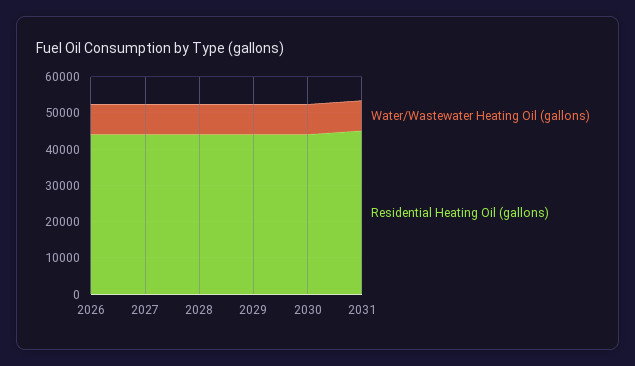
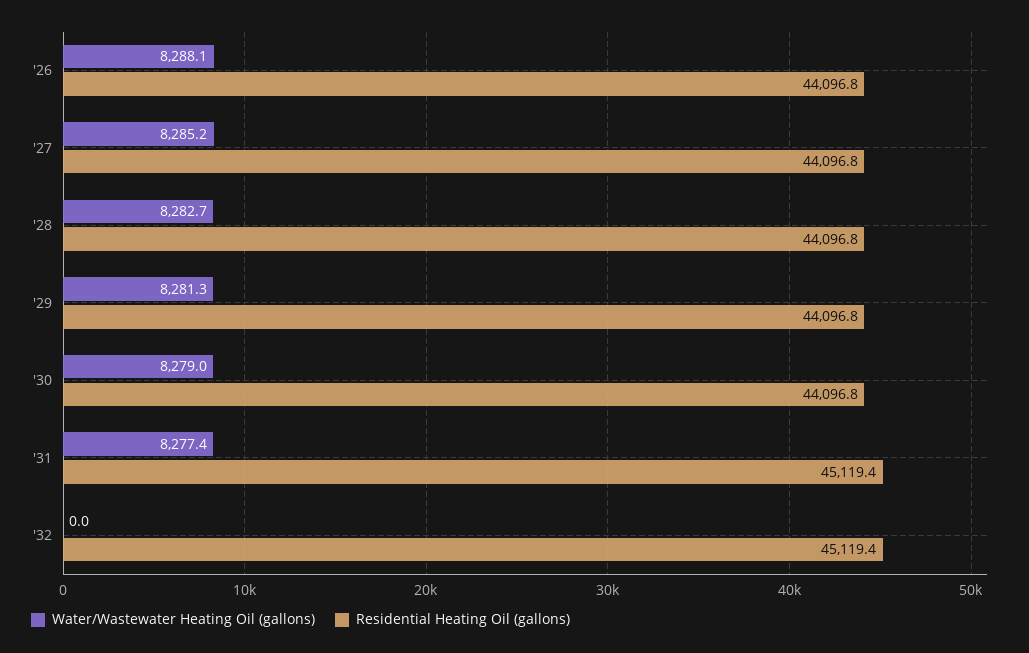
Water/Wastewater Heating Oil (gallons), '32: none -> 0
Residential Heating Oil (gallons), '32: none -> 45119.4

